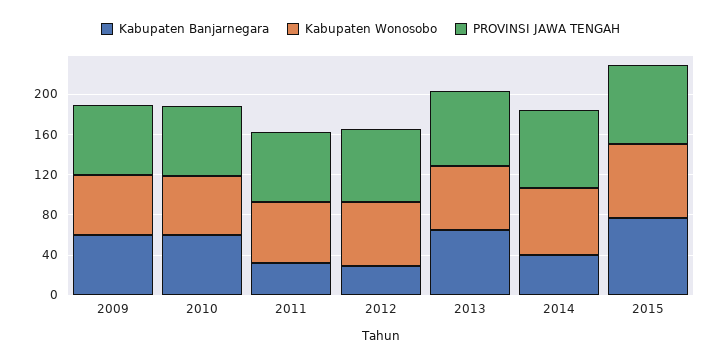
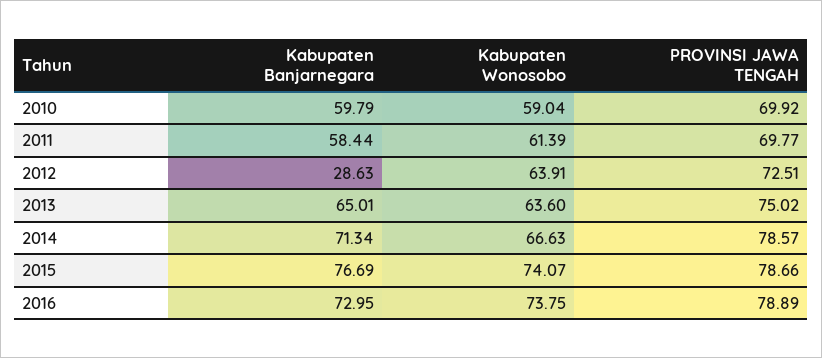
Kabupaten Banjarnegara, 2009: 60 -> none
Kabupaten Wonosobo, 2009: 60 -> none
PROVINSI JAWA TENGAH, 2009: 70 -> none
Kabupaten Banjarnegara, 2011: 30 -> 58.44
Kabupaten Banjarnegara, 2014: 40 -> 71.34
Kabupaten Banjarnegara, 2016: none -> 72.95
Kabupaten Wonosobo, 2016: none -> 73.75
PROVINSI JAWA TENGAH, 2016: none -> 78.89

